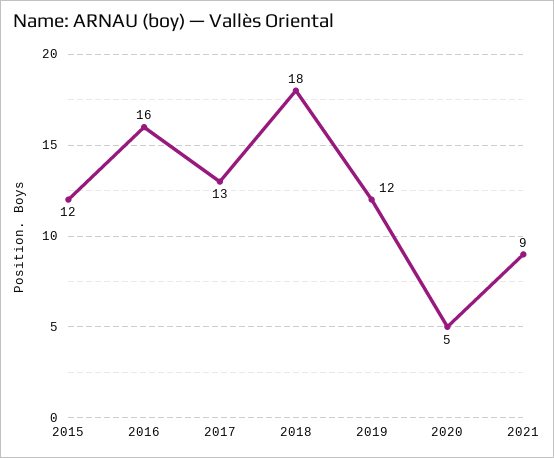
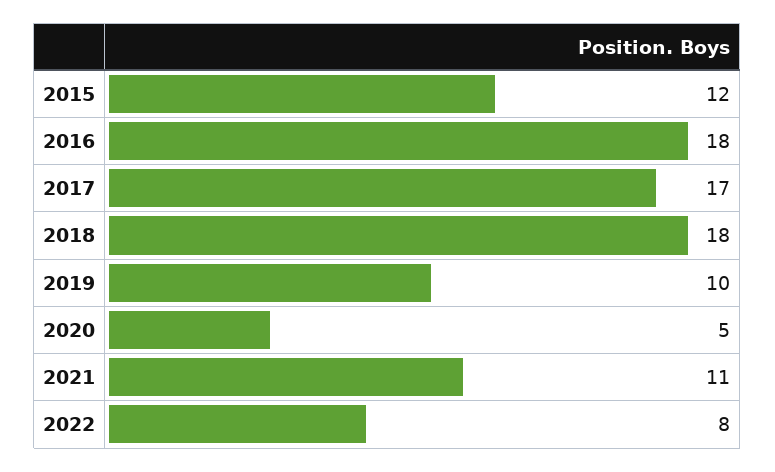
2016: 16 -> 18
2017: 13 -> 17
2019: 12 -> 10
2021: 9 -> 11
2022: none -> 8

